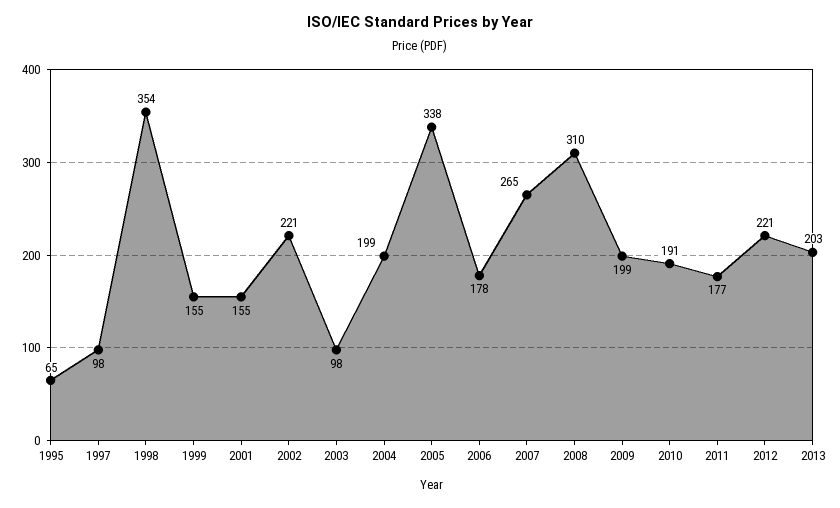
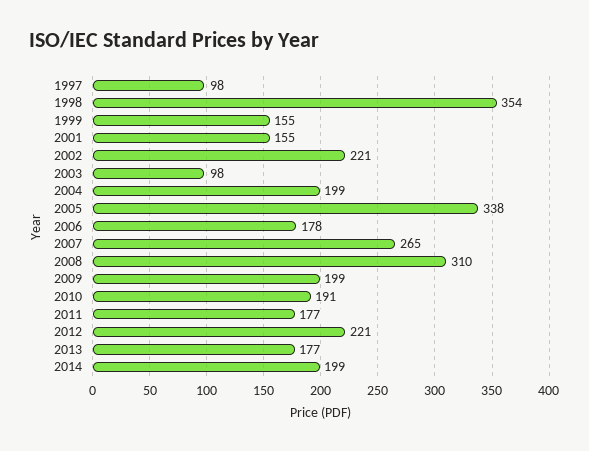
1995: 65 -> none
2013: 203 -> 177
2014: none -> 199

